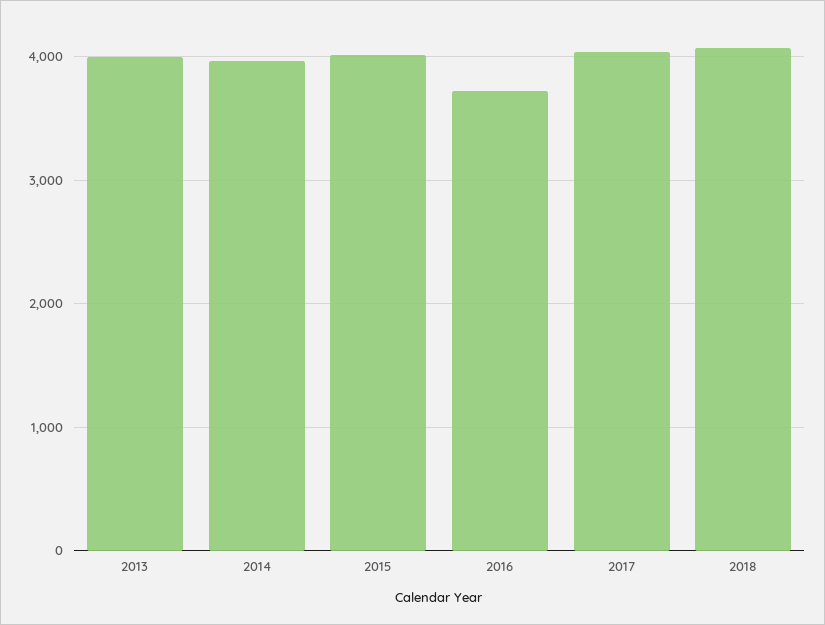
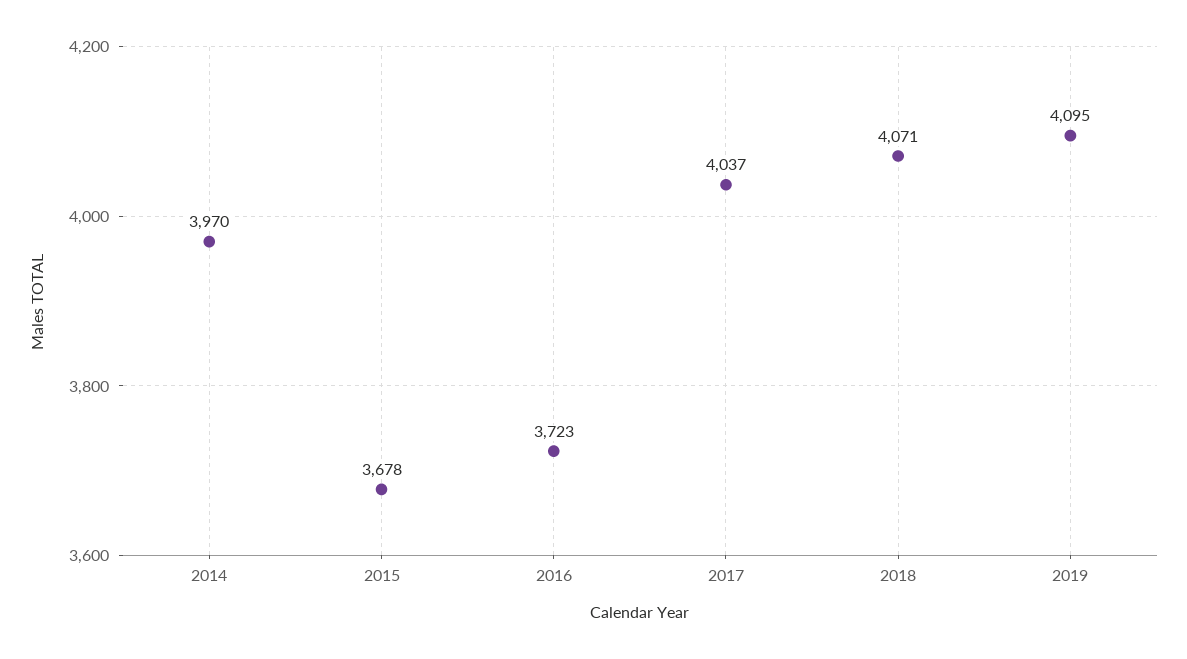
2013: 4000 -> none
2015: 4000 -> 3678
2019: none -> 4095

